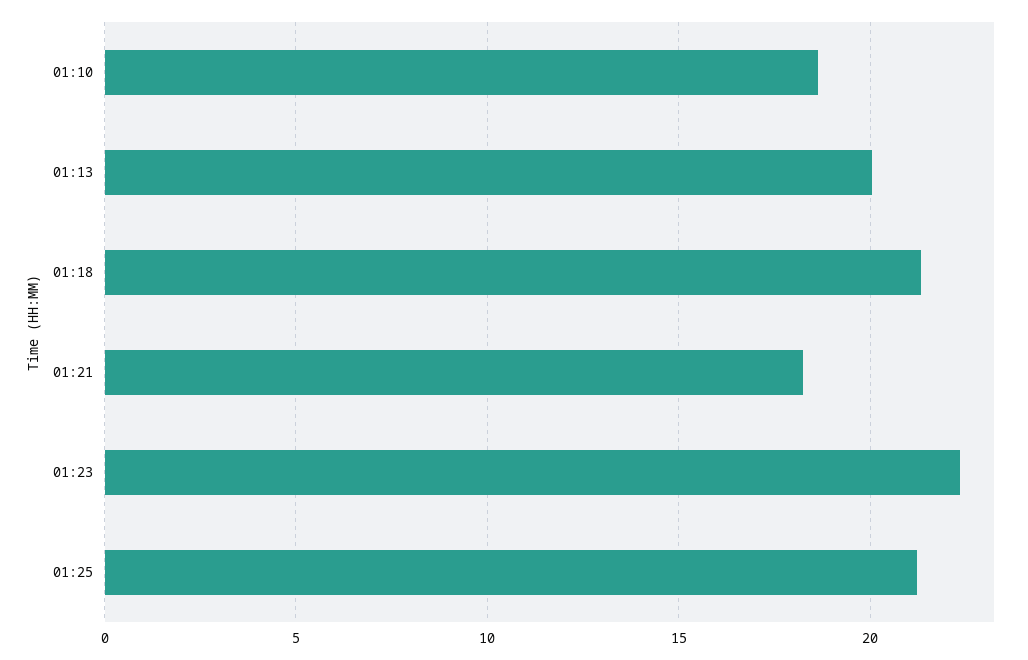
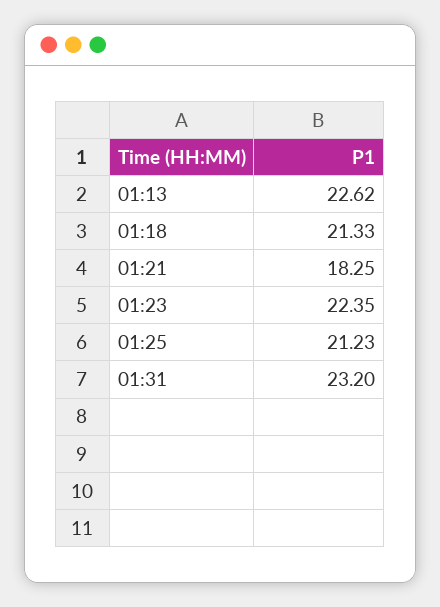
01:10: 18.5 -> none
01:13: 20 -> 22.62
01:31: none -> 23.2

